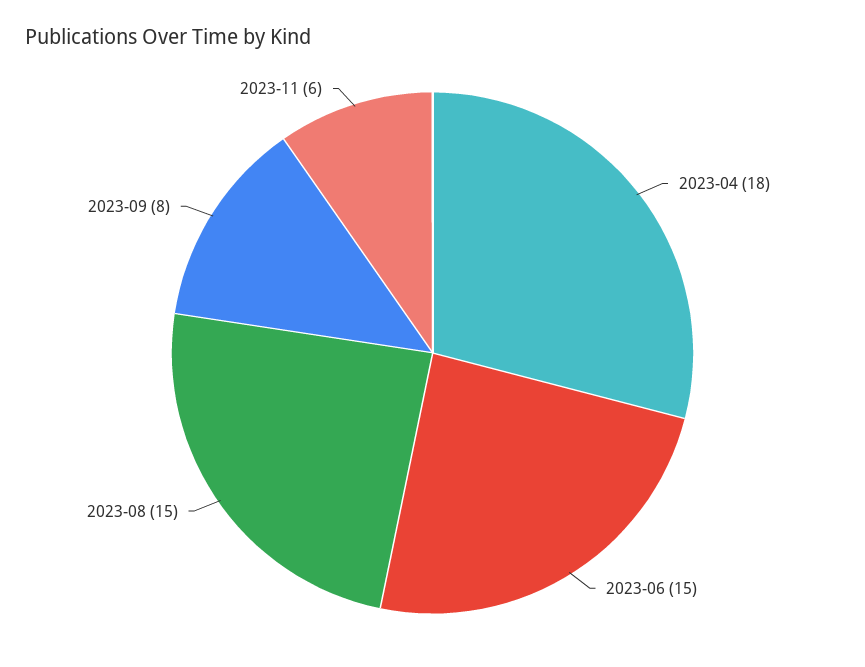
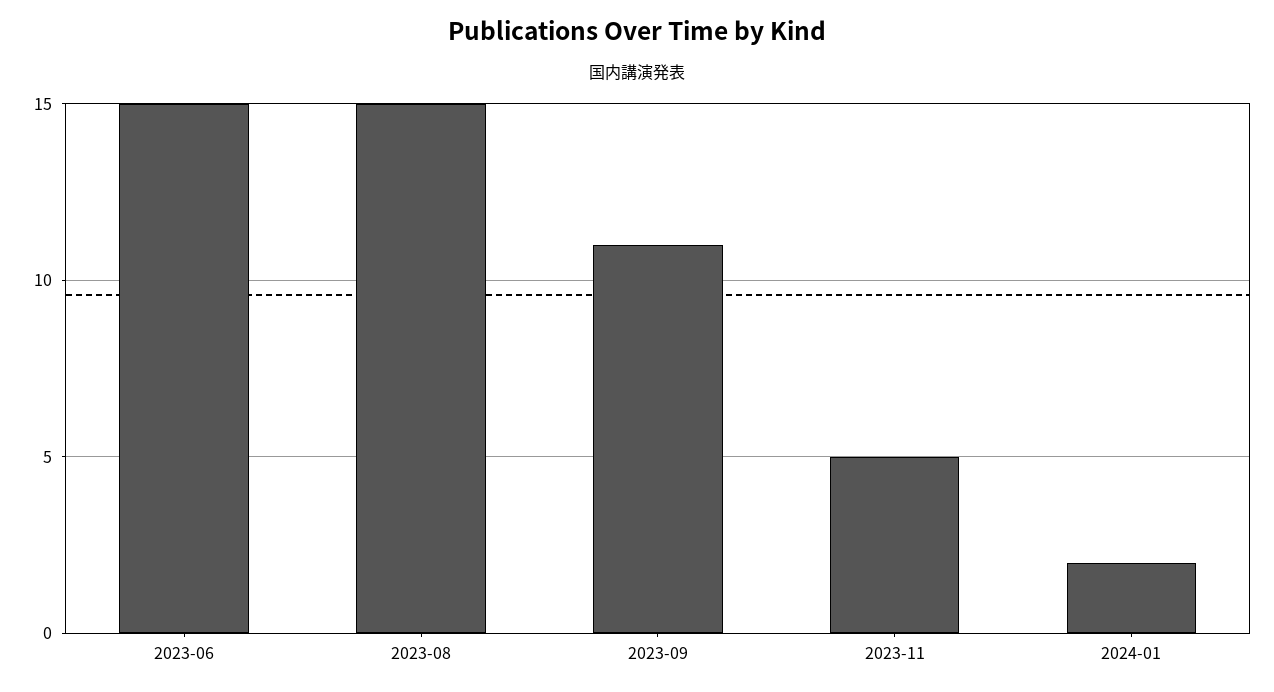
2023-04: 18 -> none
2023-09: 8 -> 11
2023-11: 6 -> 5
2024-01: none -> 2

